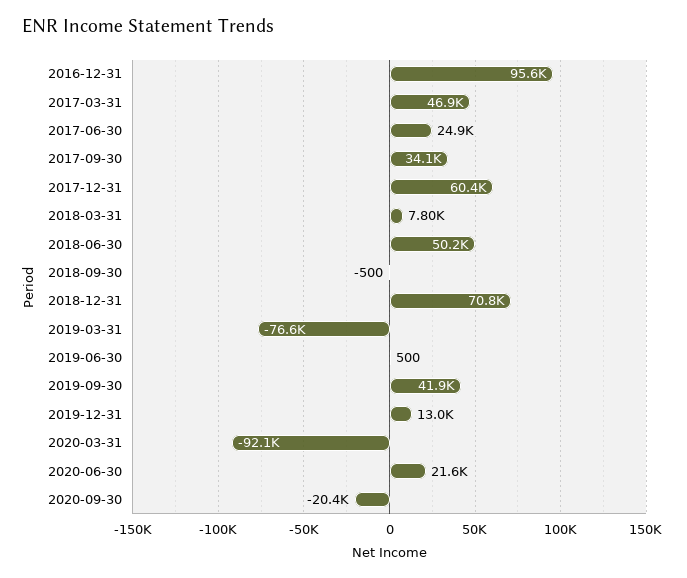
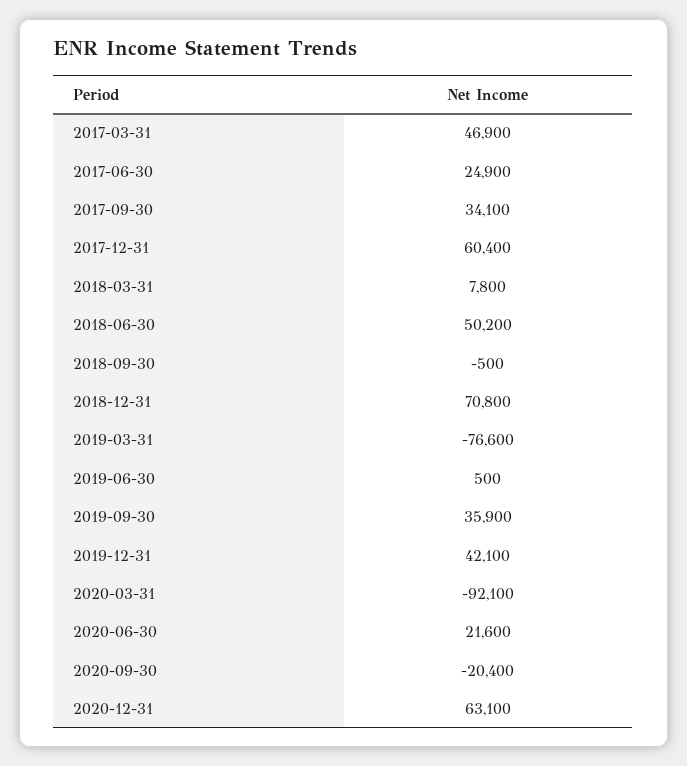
2016-12-31: 95600 -> none
2019-09-30: 41900 -> 35900
2019-12-31: 13000 -> 42100
2020-12-31: none -> 63100

